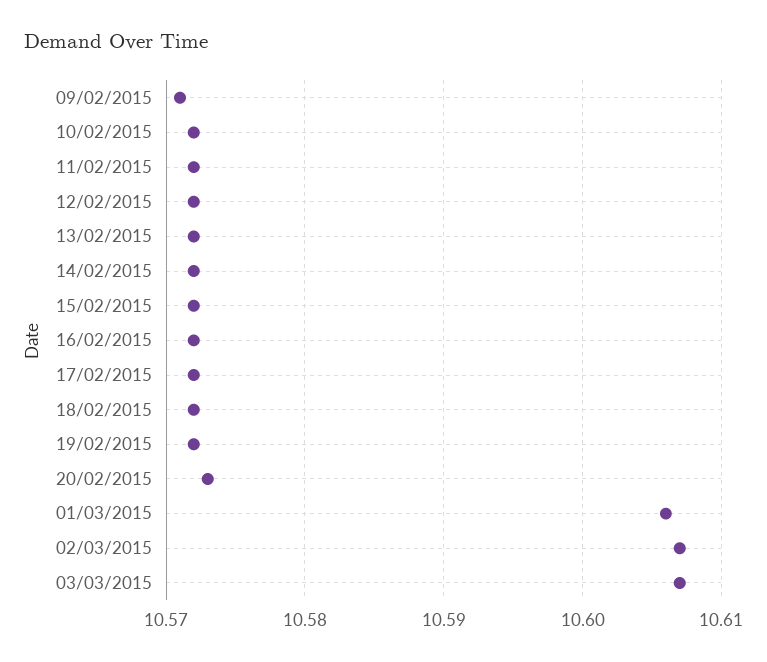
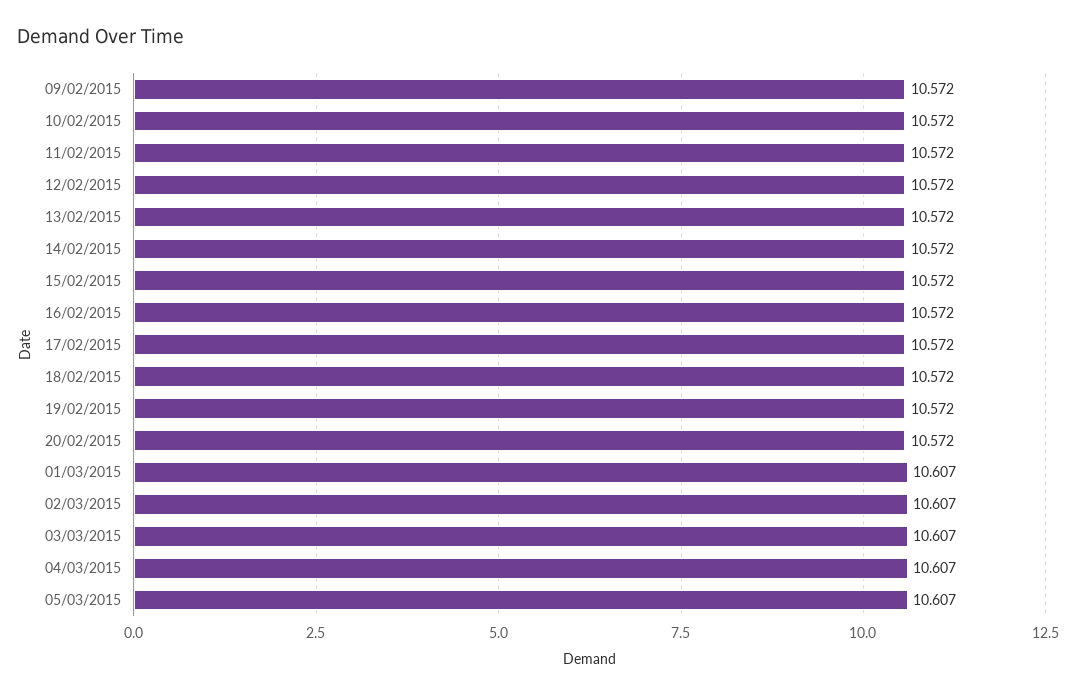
09/02/2015: 10.571 -> 10.572
20/02/2015: 10.573 -> 10.572
01/03/2015: 10.606 -> 10.607
04/03/2015: none -> 10.607
05/03/2015: none -> 10.607

